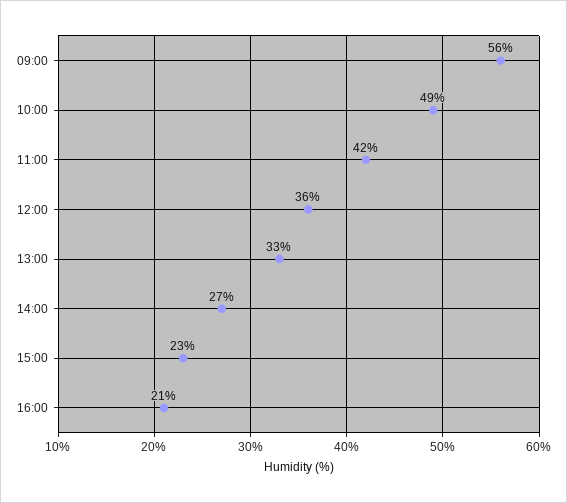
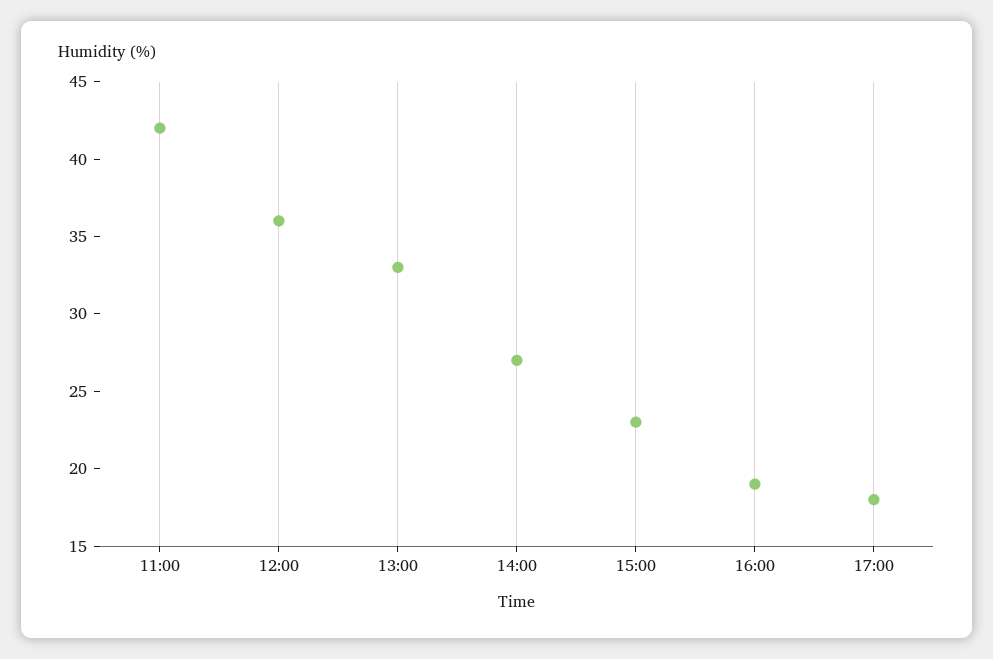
09:00: 56 -> none
10:00: 49 -> none
16:00: 21 -> 19
17:00: none -> 18

